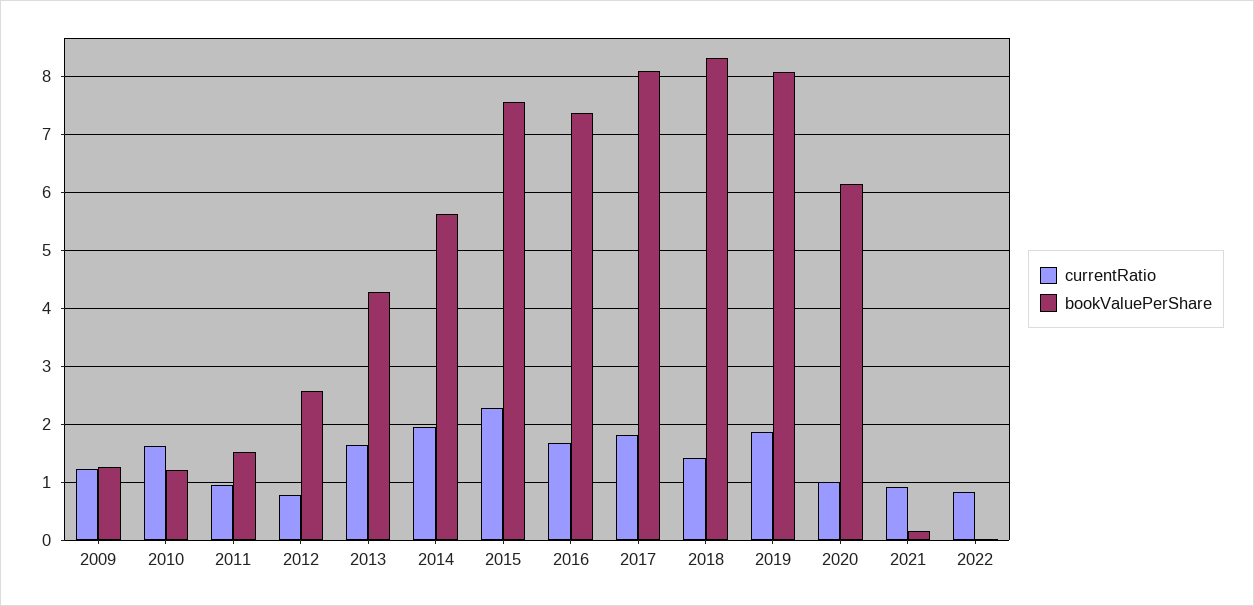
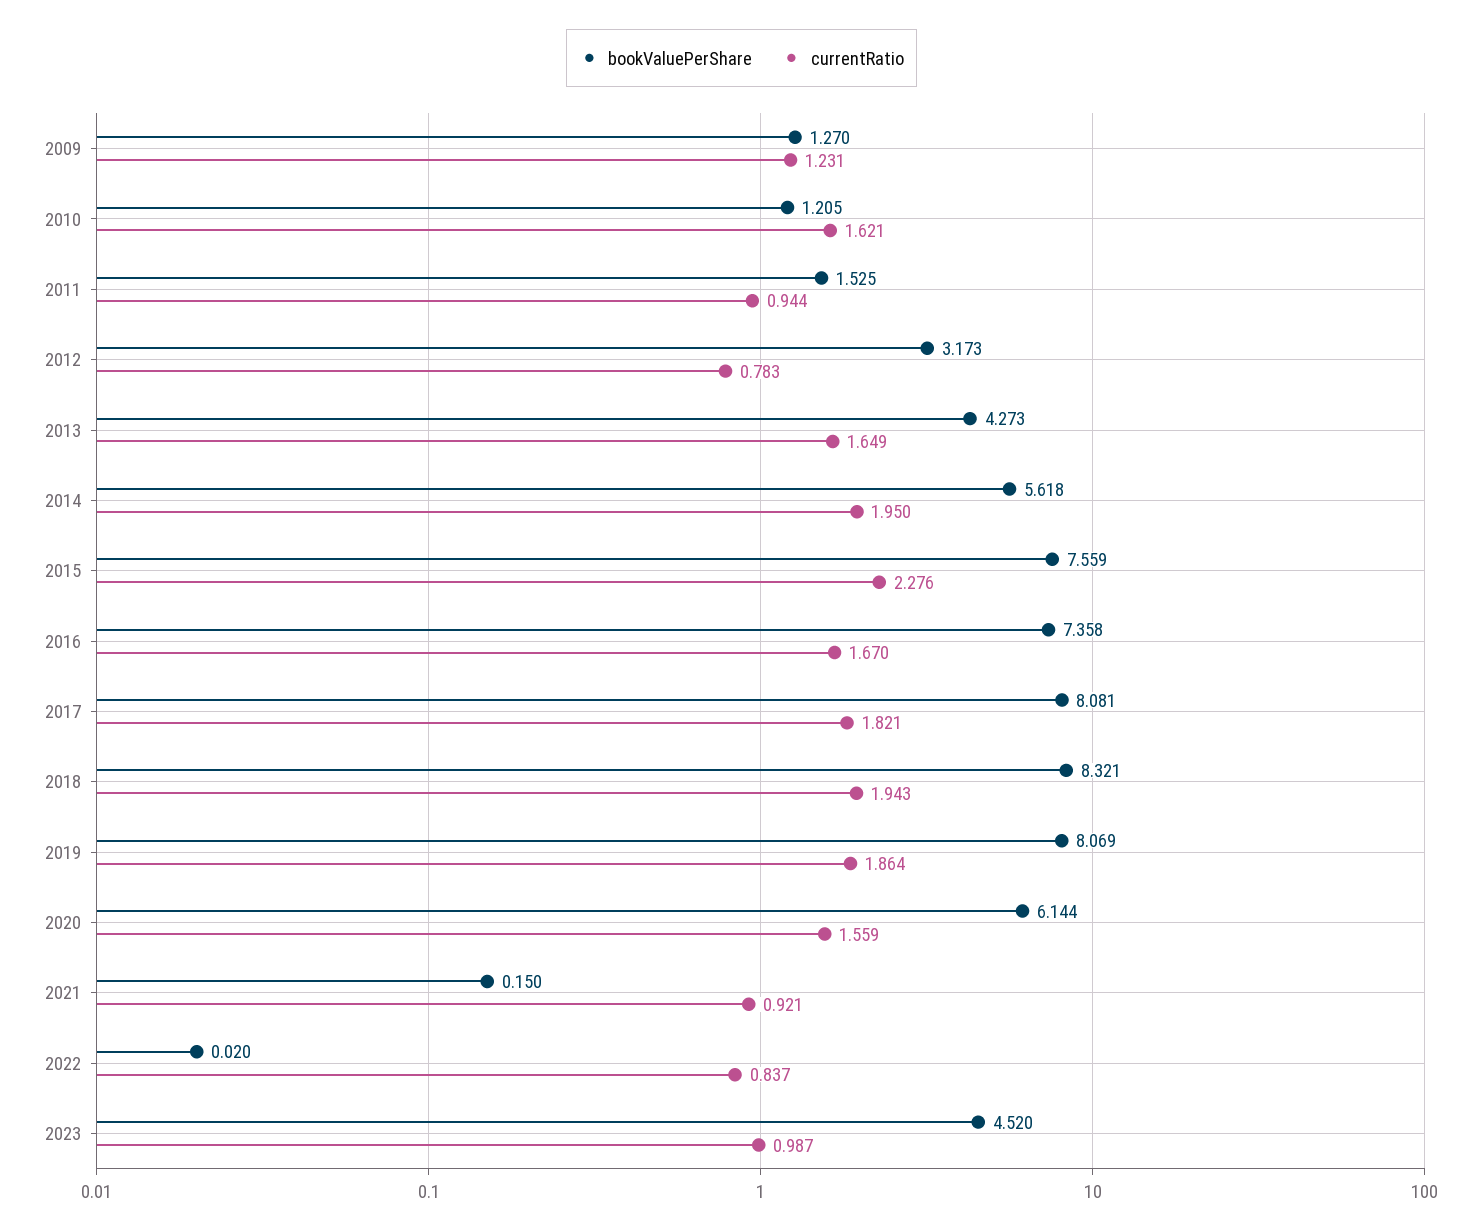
bookValuePerShare, 2012: 2.6 -> 3.173
currentRatio, 2018: 1.4 -> 1.943
currentRatio, 2020: 1 -> 1.559
bookValuePerShare, 2023: none -> 4.52
currentRatio, 2023: none -> 0.987

